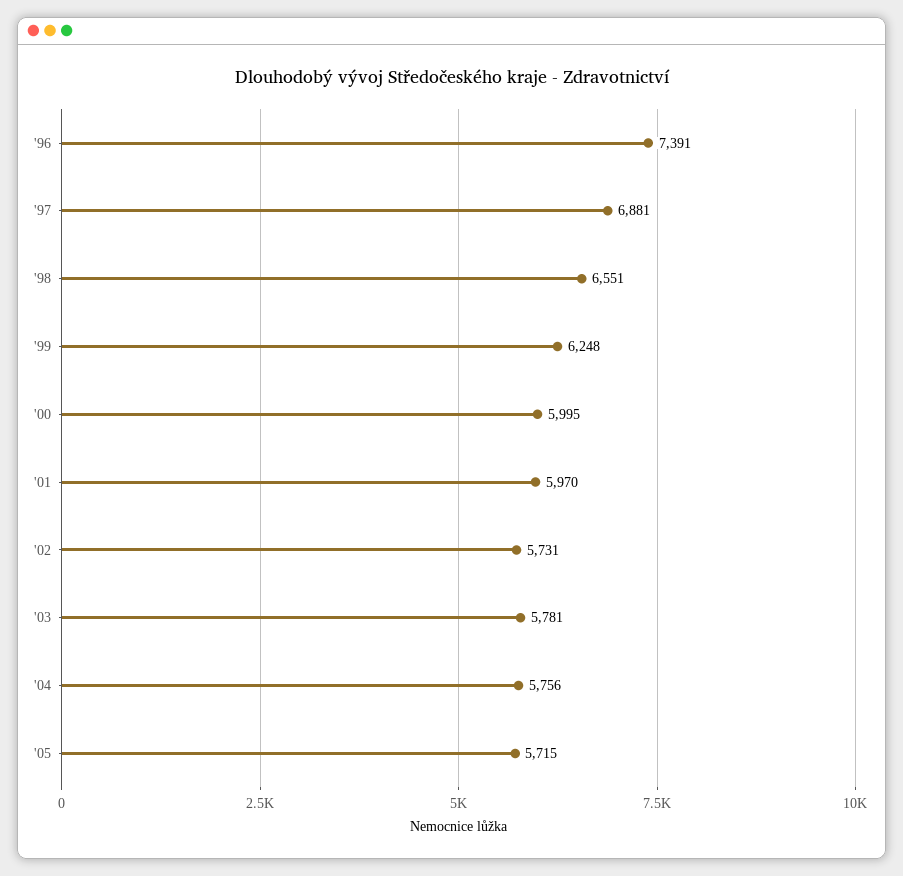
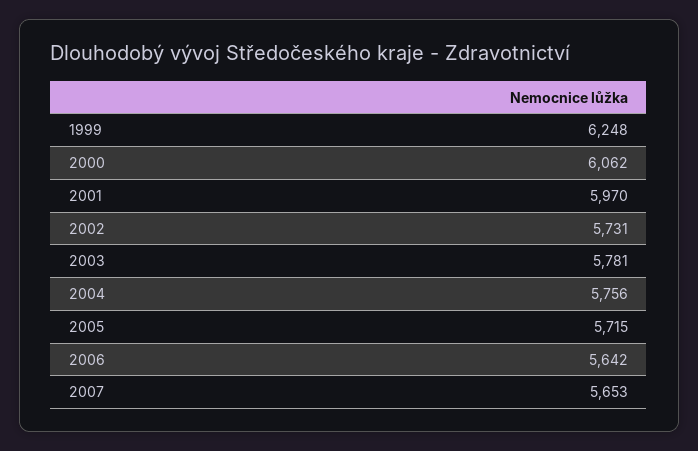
'96: 7391 -> none
'97: 6881 -> none
'98: 6551 -> none
'00: 5995 -> 6062
2006: none -> 5642
2007: none -> 5653

